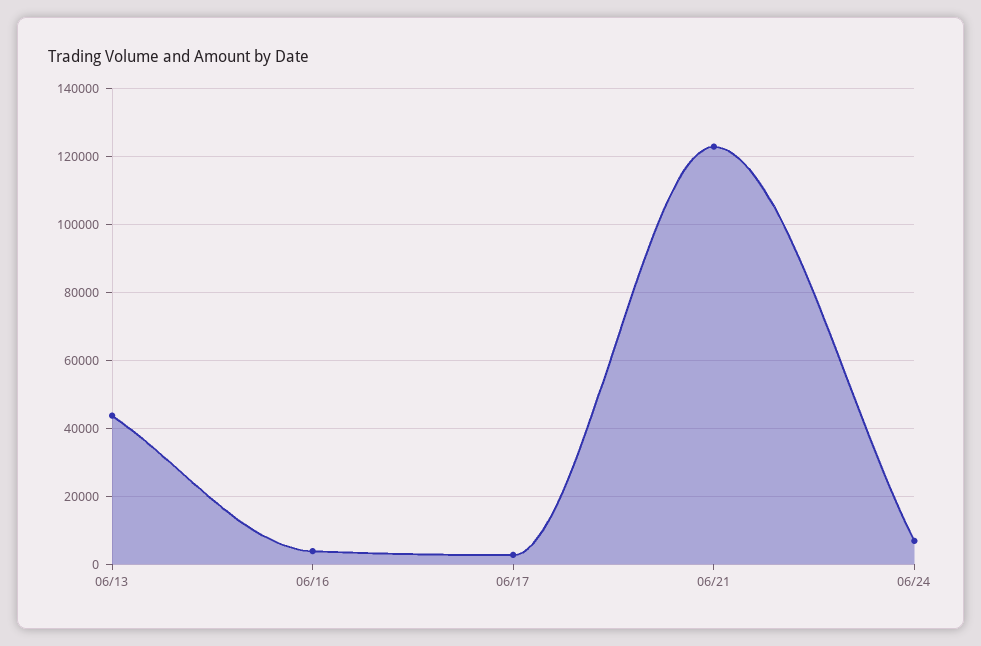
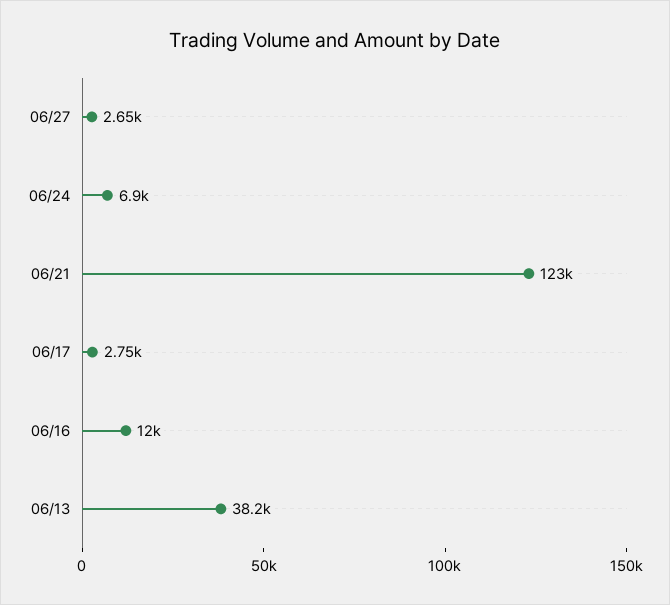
06/13: 44000 -> 38200
06/16: 4000 -> 12000
06/27: none -> 2650

